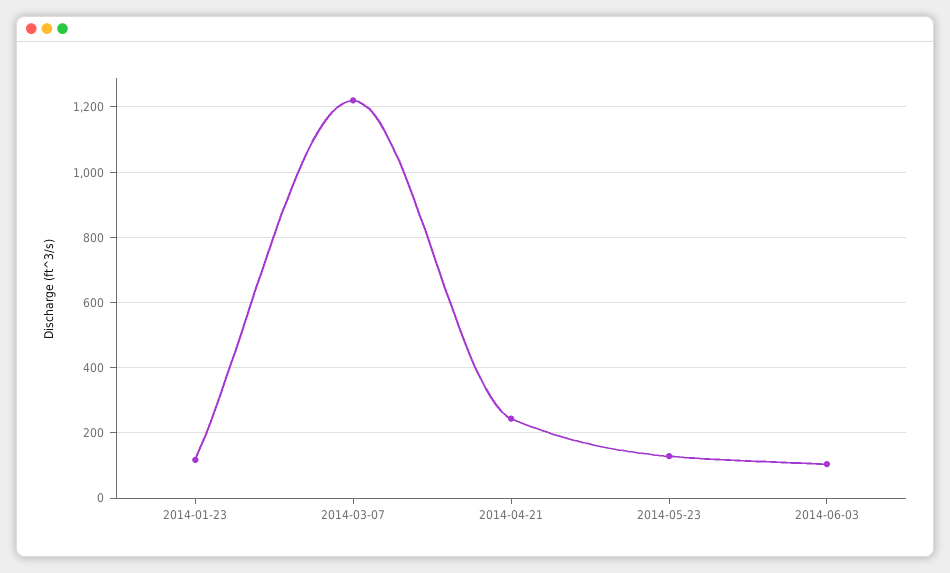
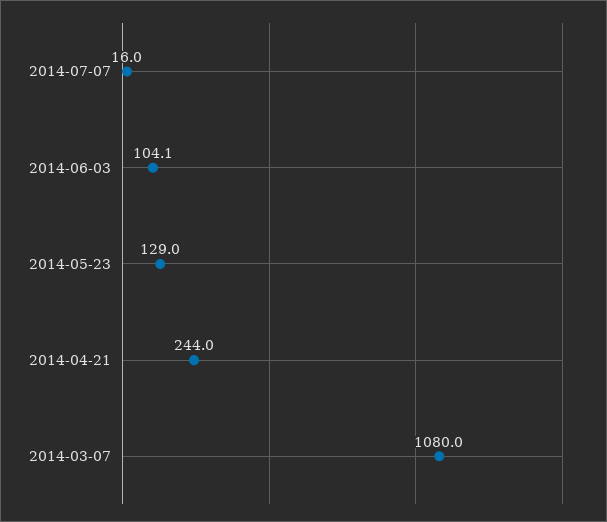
2014-01-23: 120 -> none
2014-03-07: 1220 -> 1080
2014-07-07: none -> 16

